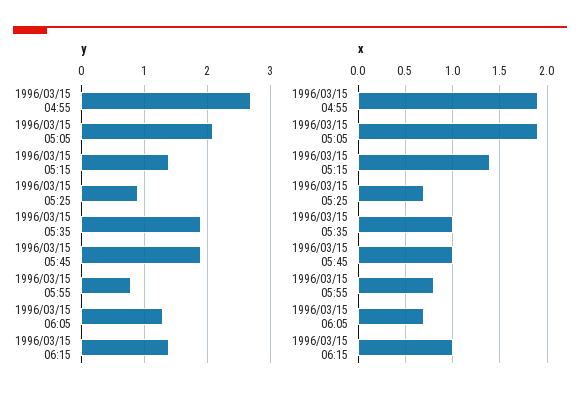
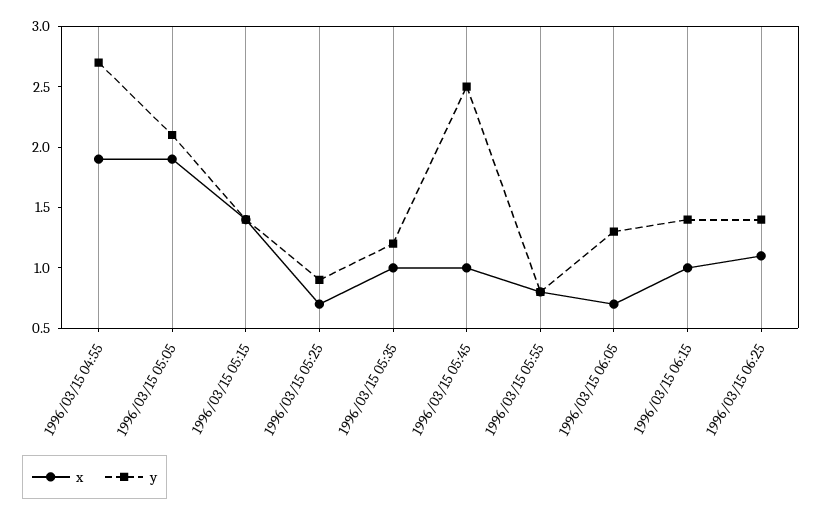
y, 1996/03/15 05:35: 1.9 -> 1.2
y, 1996/03/15 05:45: 1.9 -> 2.5
x, 1996/03/15 06:25: none -> 1.1
y, 1996/03/15 06:25: none -> 1.4

